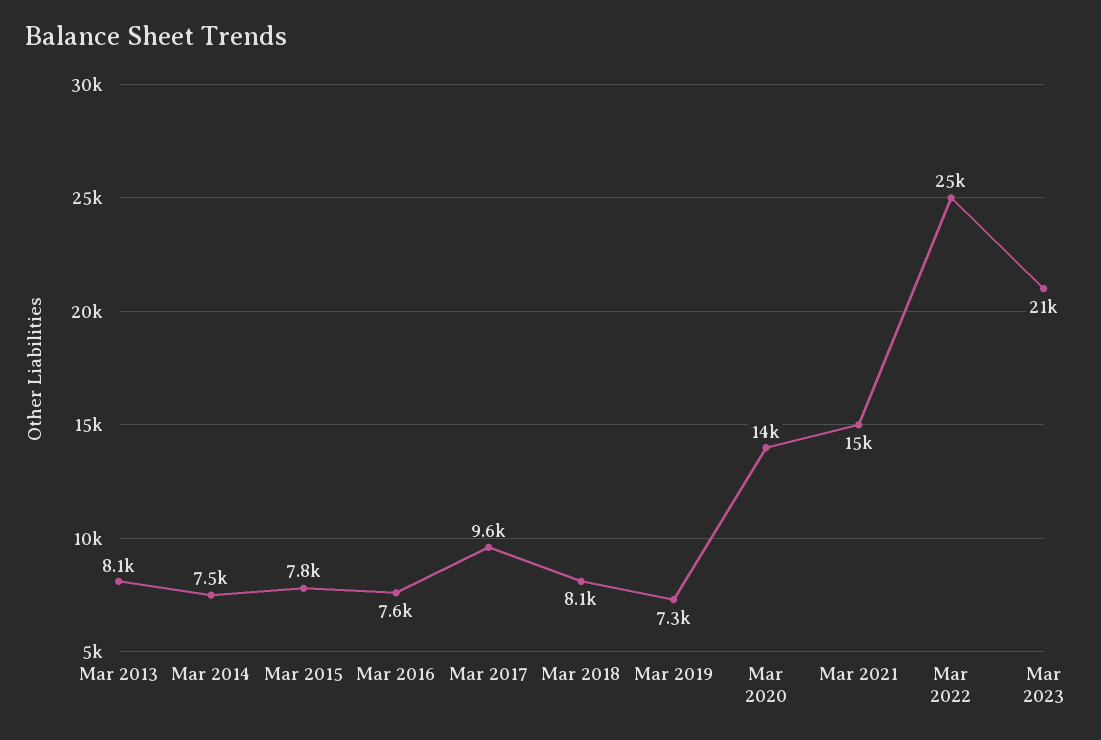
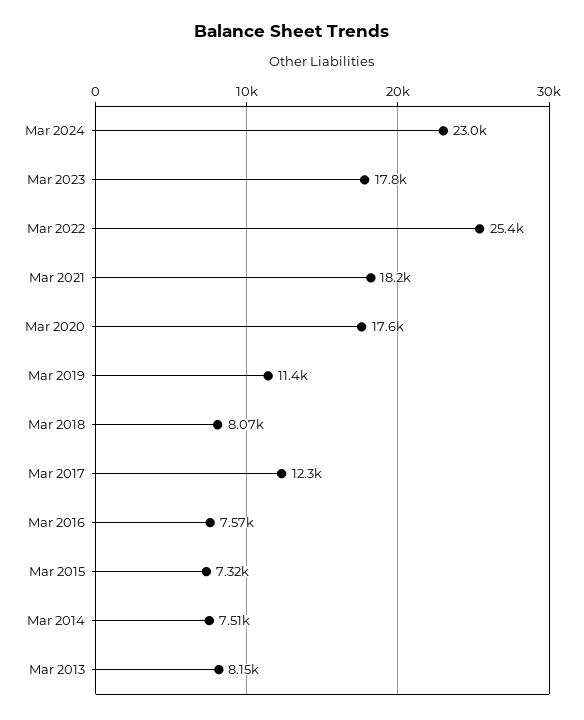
Mar 2015: 7800 -> 7320
Mar 2017: 9600 -> 12300
Mar 2019: 7300 -> 11400
Mar 2020: 14000 -> 17600
Mar 2021: 15000 -> 18200
Mar 2023: 21000 -> 17800
Mar 2024: none -> 23000

